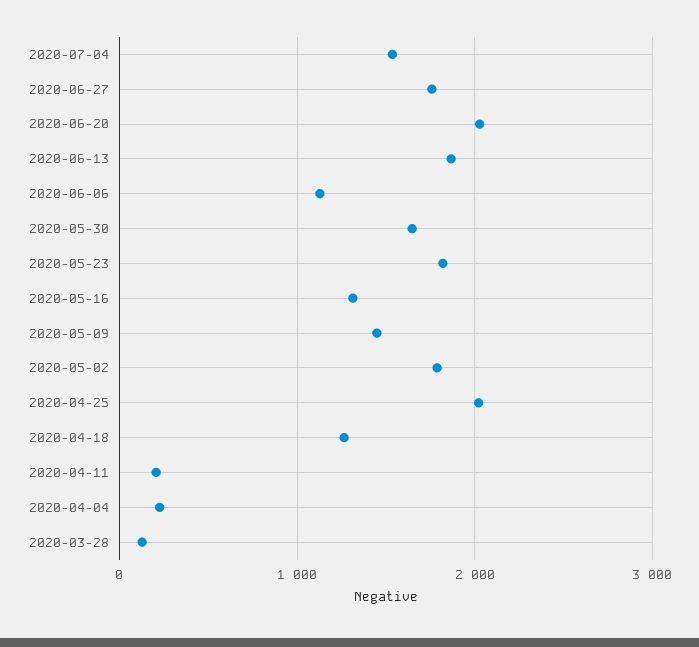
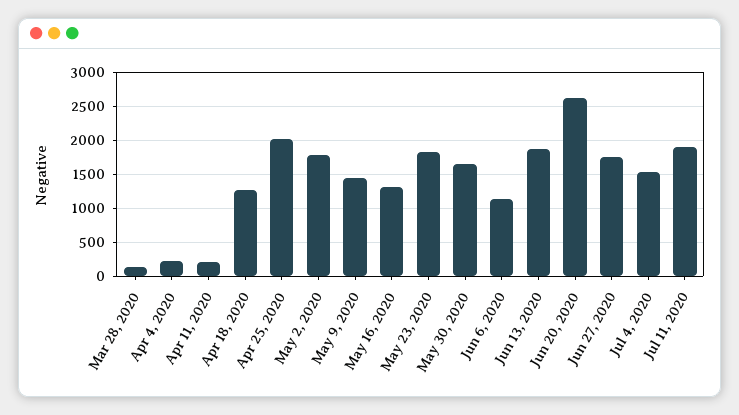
2020-06-20: 2000 -> 2600
Jul 11, 2020: none -> 1900

